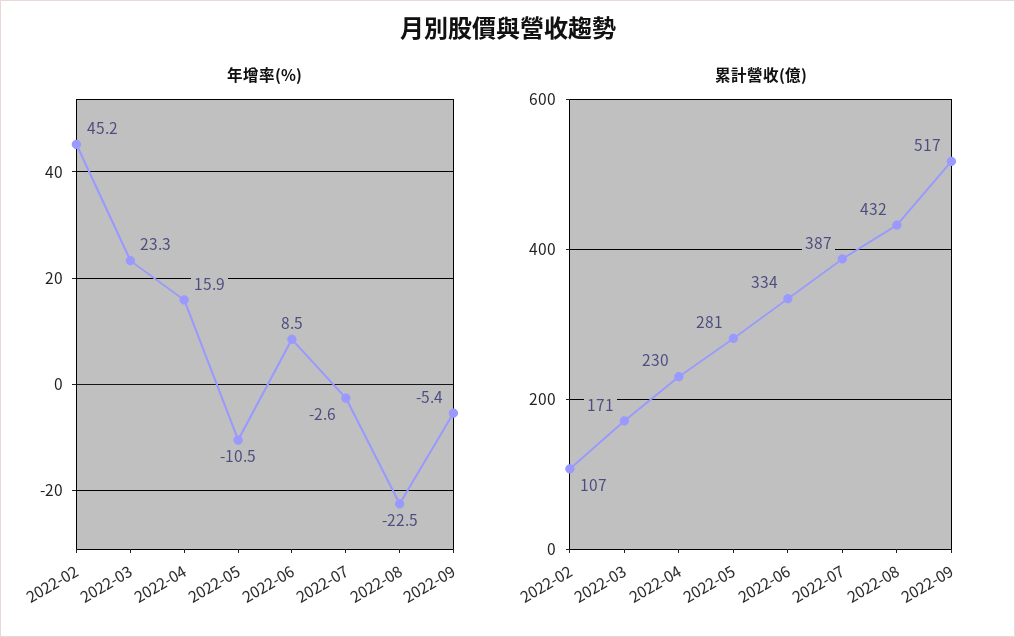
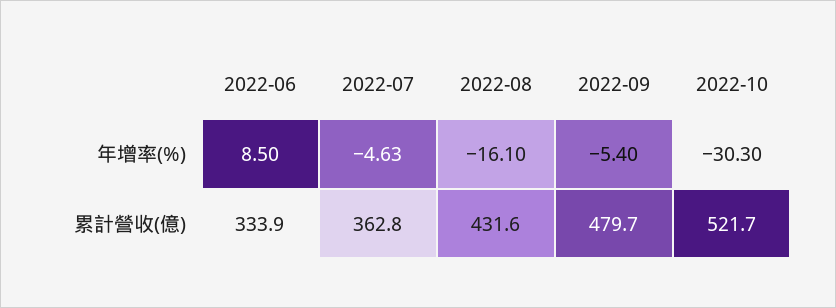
年增率(%), 2022-02: 45.2 -> none
年增率(%), 2022-03: 23.3 -> none
年增率(%), 2022-04: 15.9 -> none
年增率(%), 2022-05: -10.5 -> none
年增率(%), 2022-07: -2.6 -> -4.63
年增率(%), 2022-08: -22.5 -> -16.1
累計營收(億), 2022-02: 107 -> none
累計營收(億), 2022-03: 171 -> none
累計營收(億), 2022-04: 230 -> none
累計營收(億), 2022-05: 281 -> none
累計營收(億), 2022-07: 387 -> 362.8
累計營收(億), 2022-09: 517 -> 479.7
年增率(%), 2022-10: none -> -30.3
累計營收(億), 2022-10: none -> 521.7

